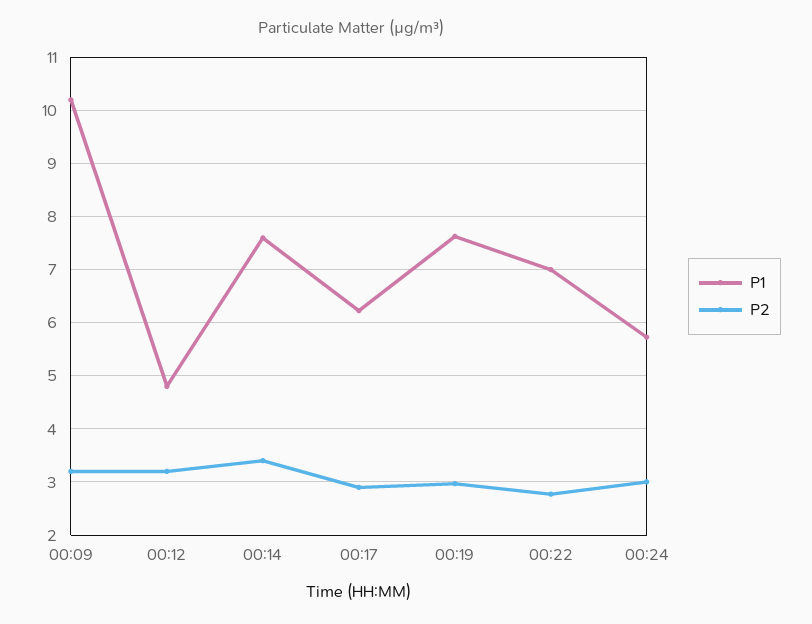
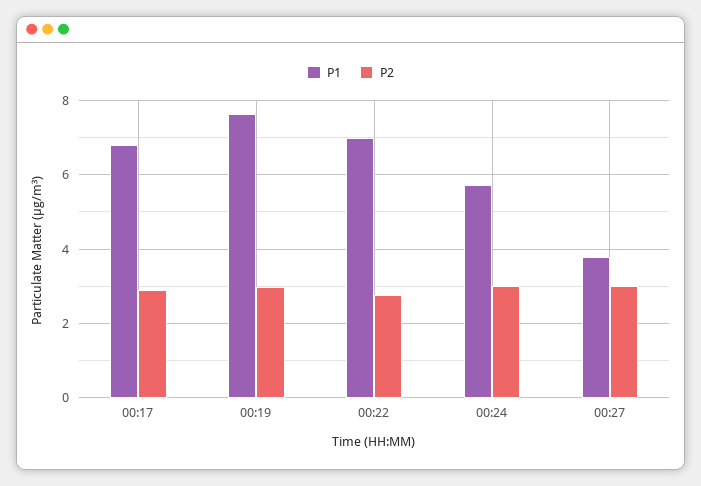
P1, 00:09: 10.2 -> none
P2, 00:09: 3.2 -> none
P1, 00:12: 4.8 -> none
P2, 00:12: 3.2 -> none
P1, 00:14: 7.6 -> none
P2, 00:14: 3.4 -> none
P1, 00:17: 6.2 -> 6.8
P1, 00:27: none -> 3.8
P2, 00:27: none -> 3

